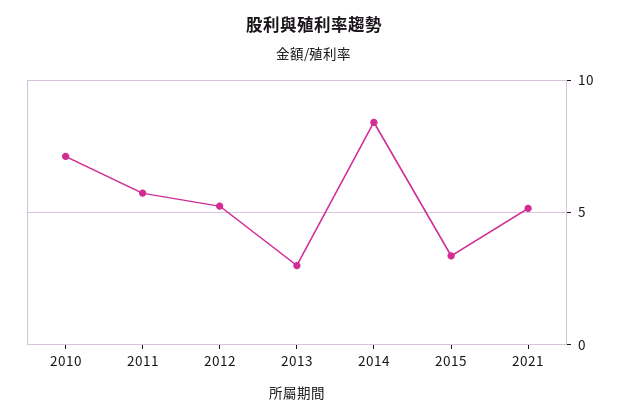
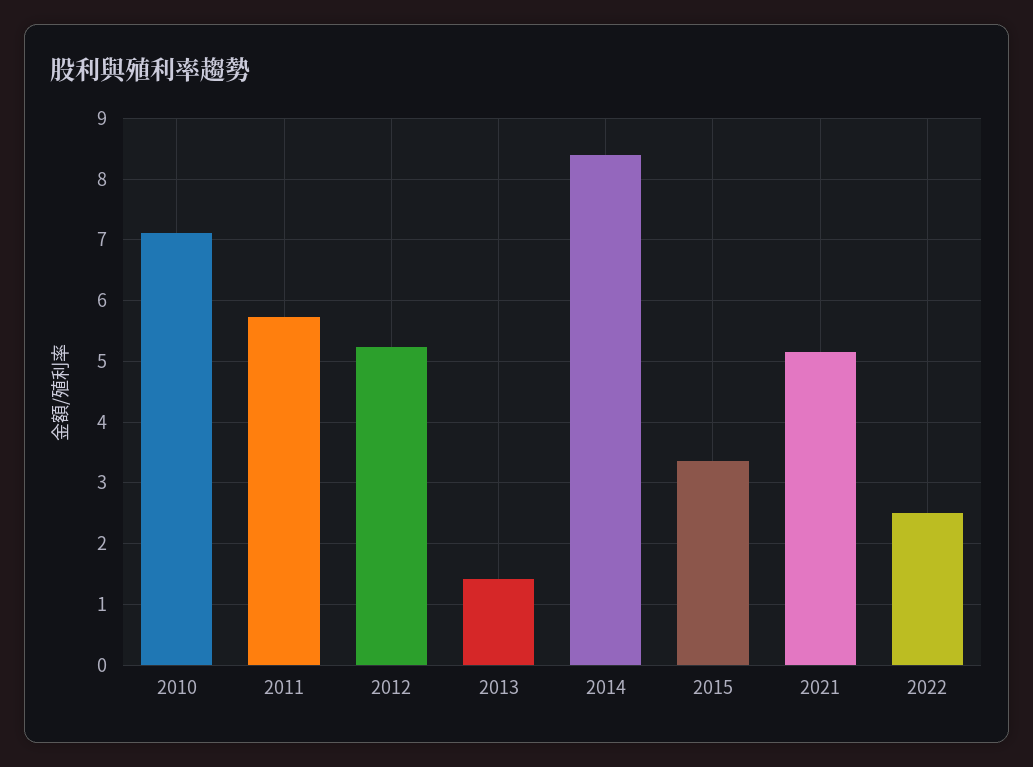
2013: 3 -> 1.4
2022: none -> 2.5

